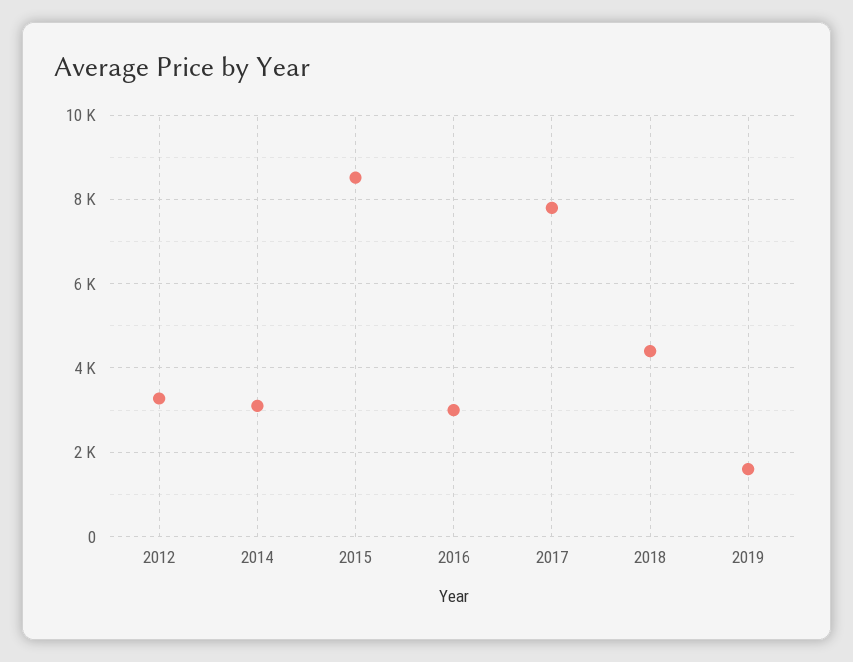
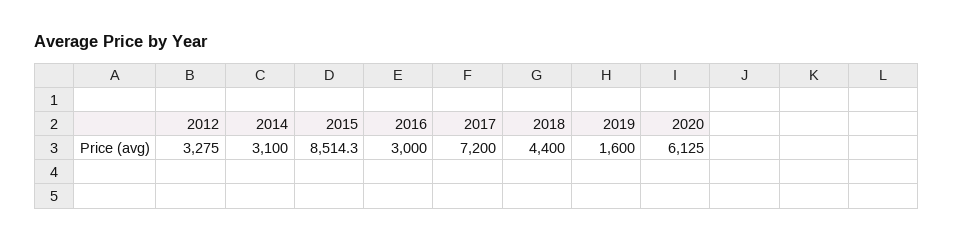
2017: 7800 -> 7200
2020: none -> 6125

